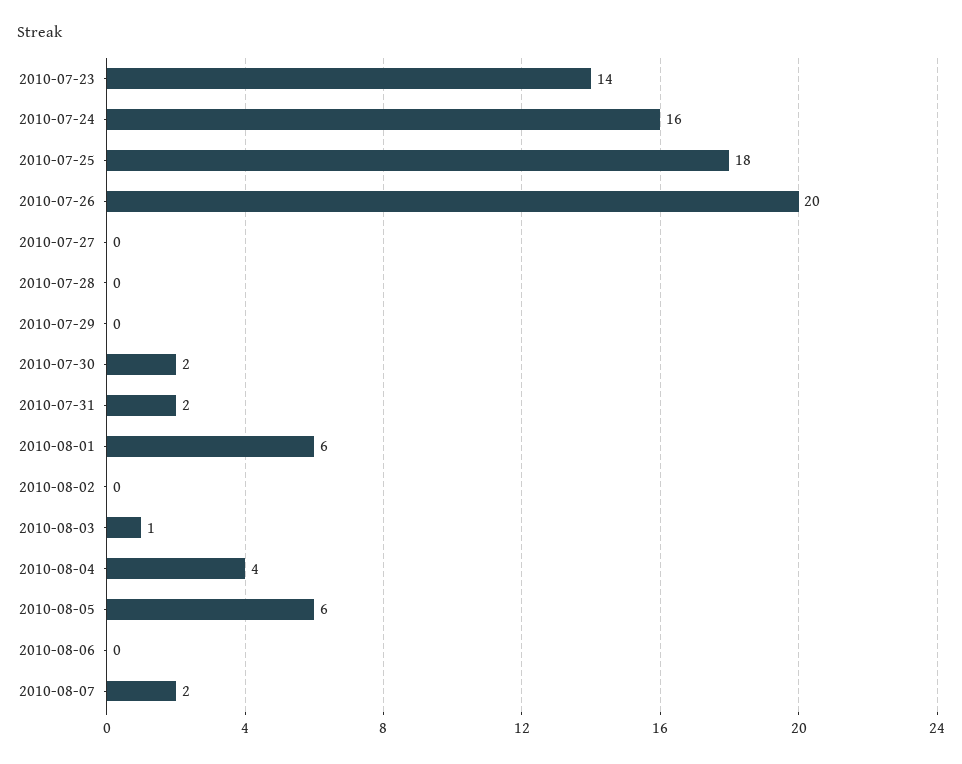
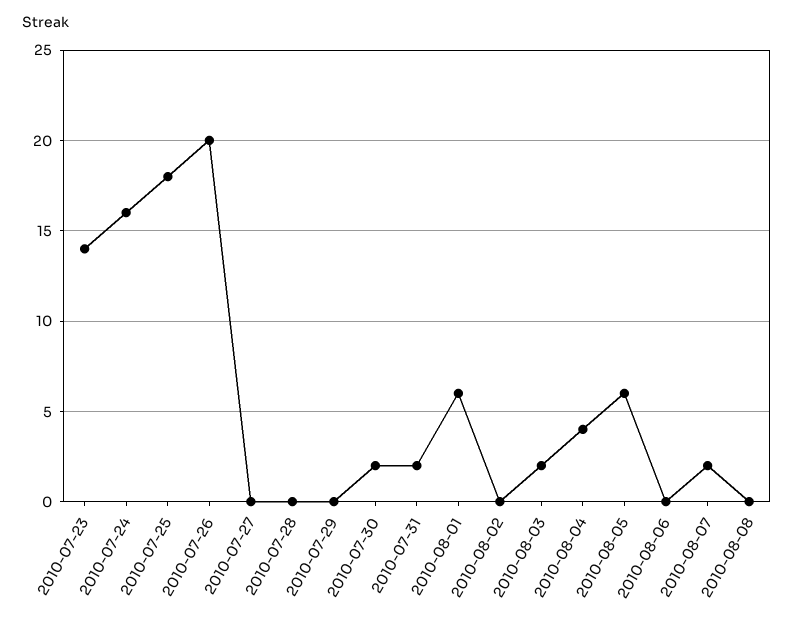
2010-08-03: 1 -> 2
2010-08-08: none -> 0

